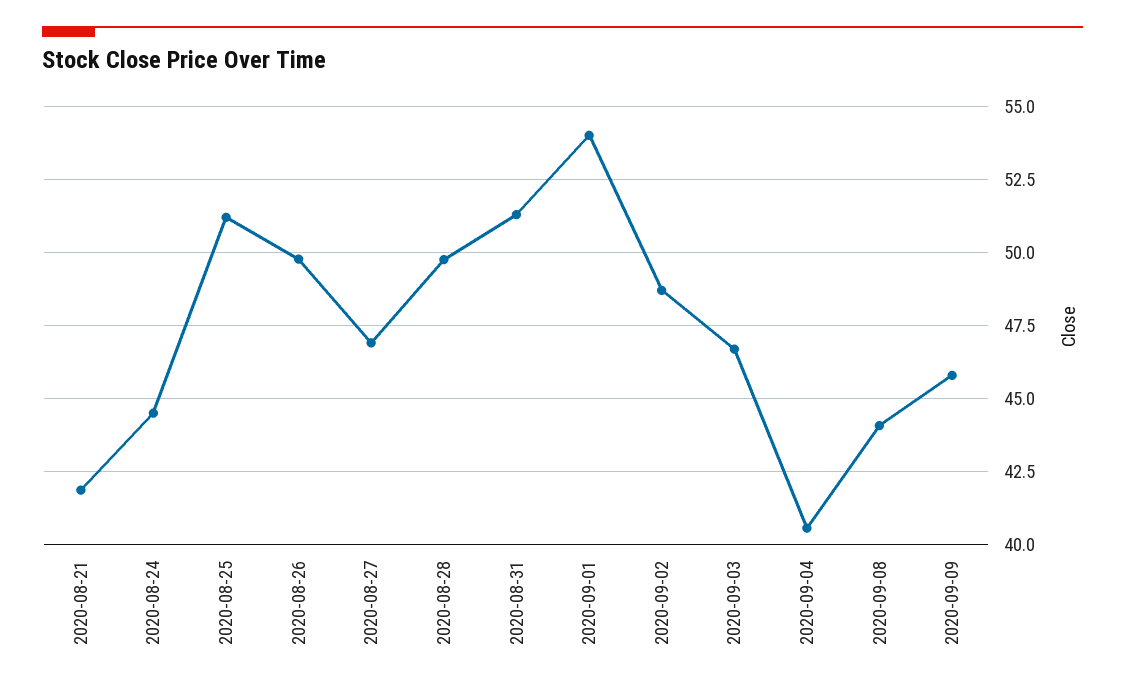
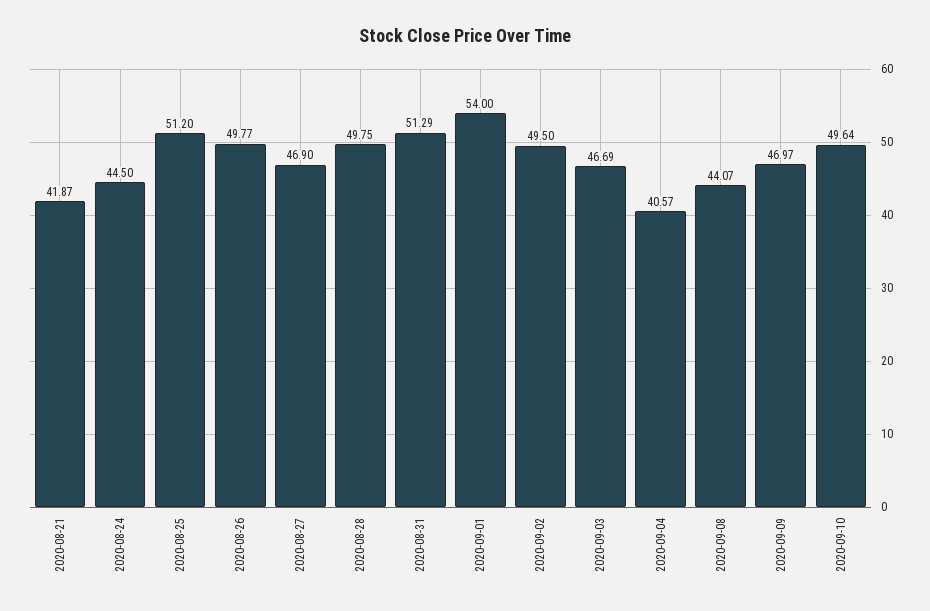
2020-09-02: 48.75 -> 49.5
2020-09-09: 45.75 -> 46.97
2020-09-10: none -> 49.64

